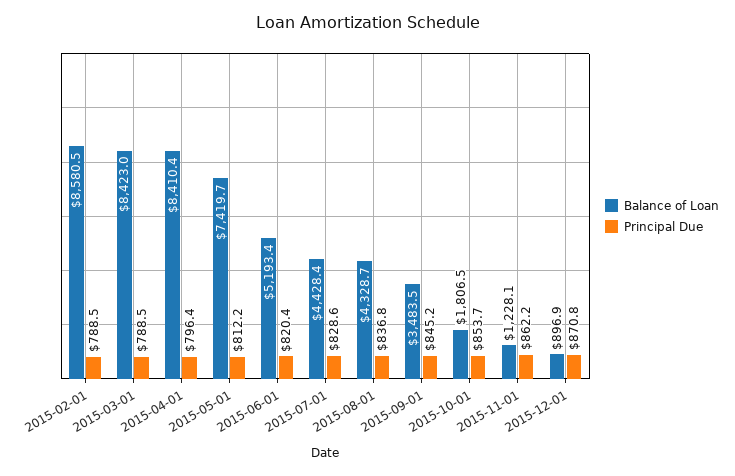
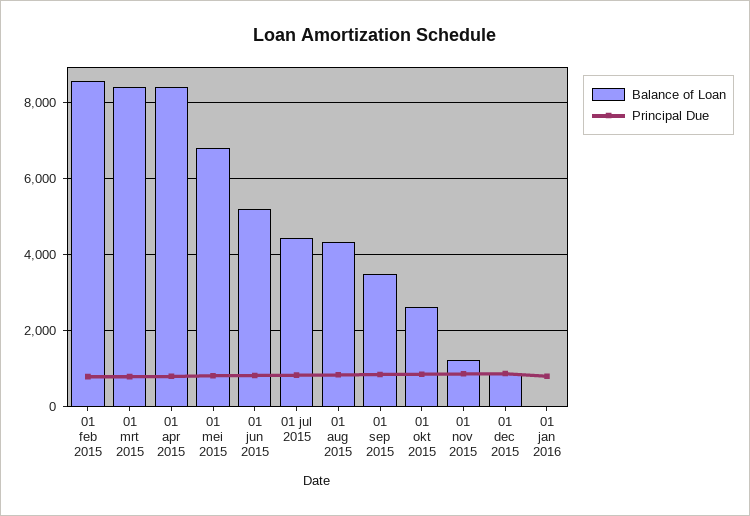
Balance of Loan, 2015-05-01: 7419.7 -> 6800
Balance of Loan, 2015-10-01: 1806.5 -> 2600
Balance of Loan, 01 jan 2016: none -> 0
Principal Due, 01 jan 2016: none -> 800

